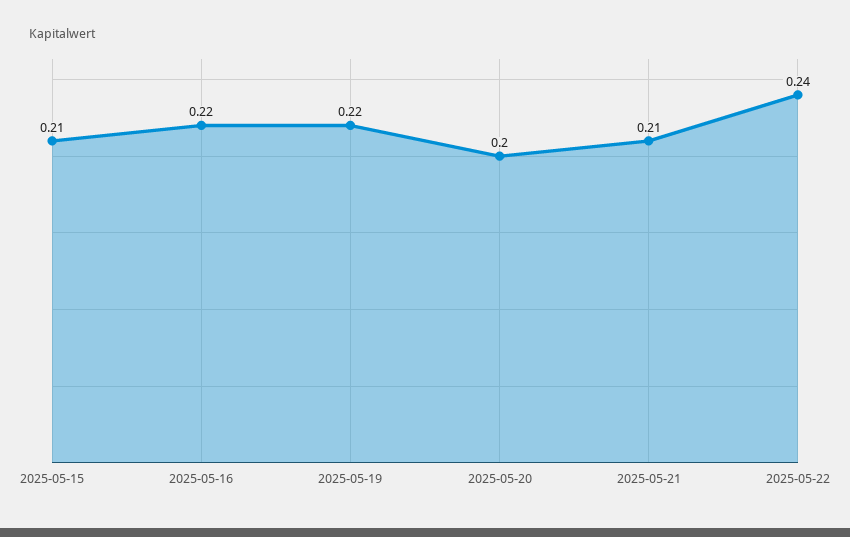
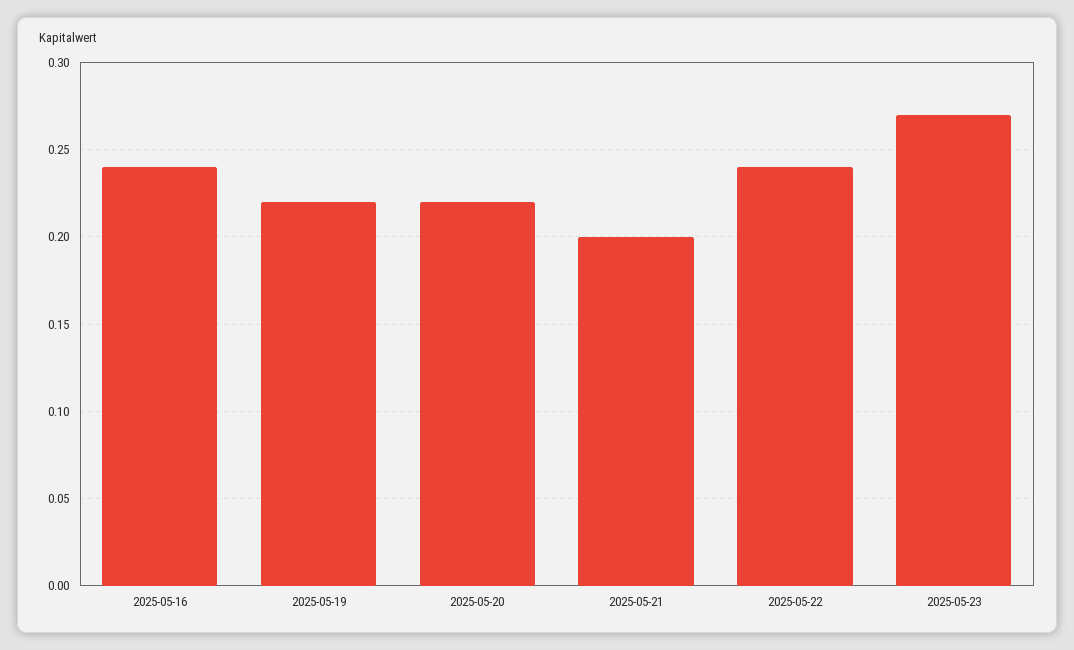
2025-05-15: 0.21 -> none
2025-05-16: 0.22 -> 0.24
2025-05-20: 0.2 -> 0.22
2025-05-21: 0.21 -> 0.2
2025-05-23: none -> 0.27

